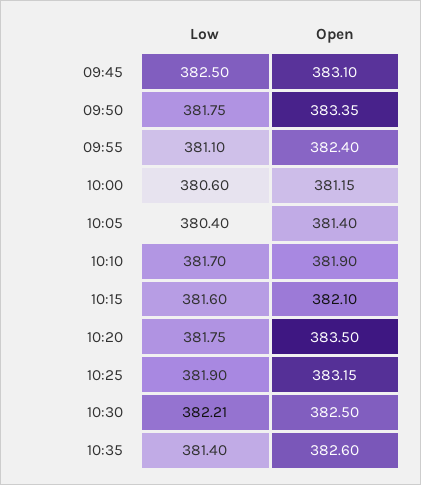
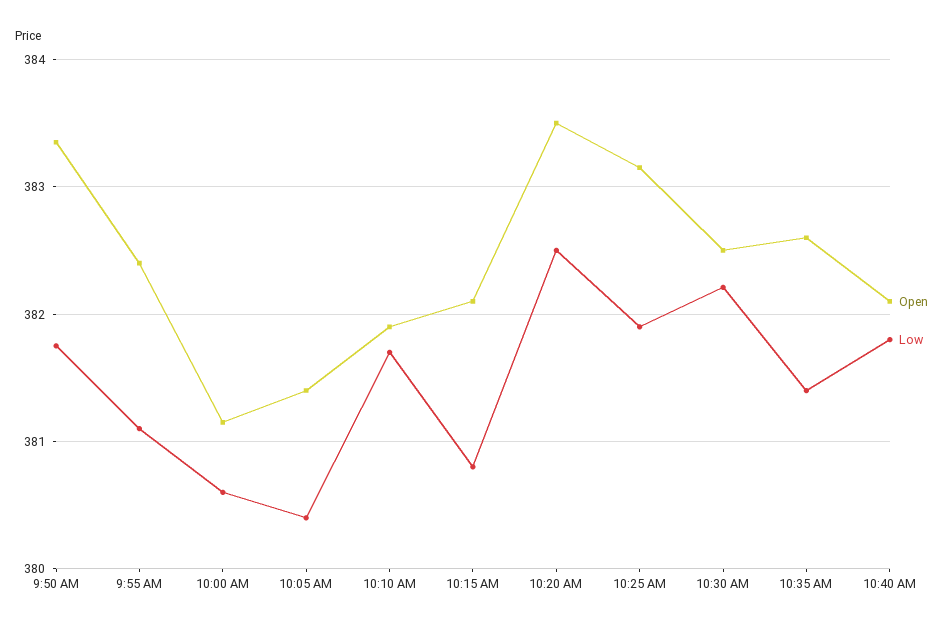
Low, 09:45: 382.5 -> none
Open, 09:45: 383.1 -> none
Low, 10:15: 381.6 -> 380.8
Low, 10:20: 381.75 -> 382.5
Open, 10:40 AM: none -> 382.1
Low, 10:40 AM: none -> 381.8

